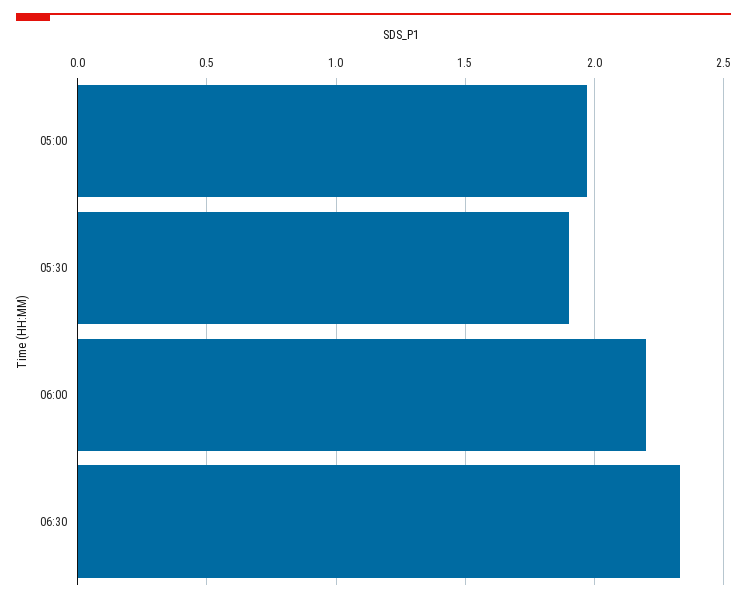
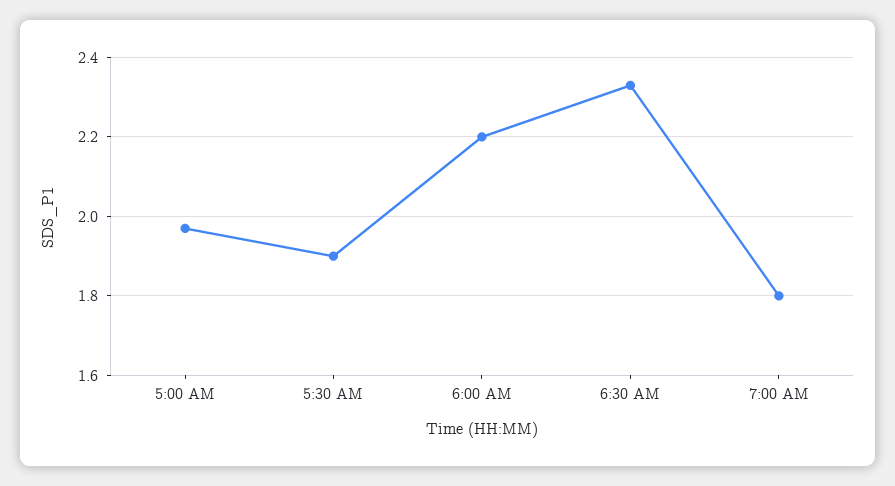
7:00 AM: none -> 1.8

